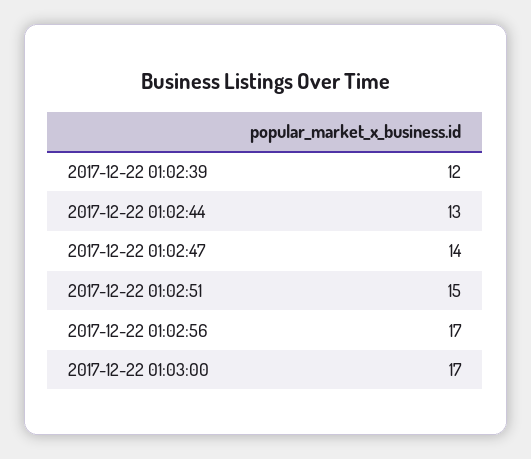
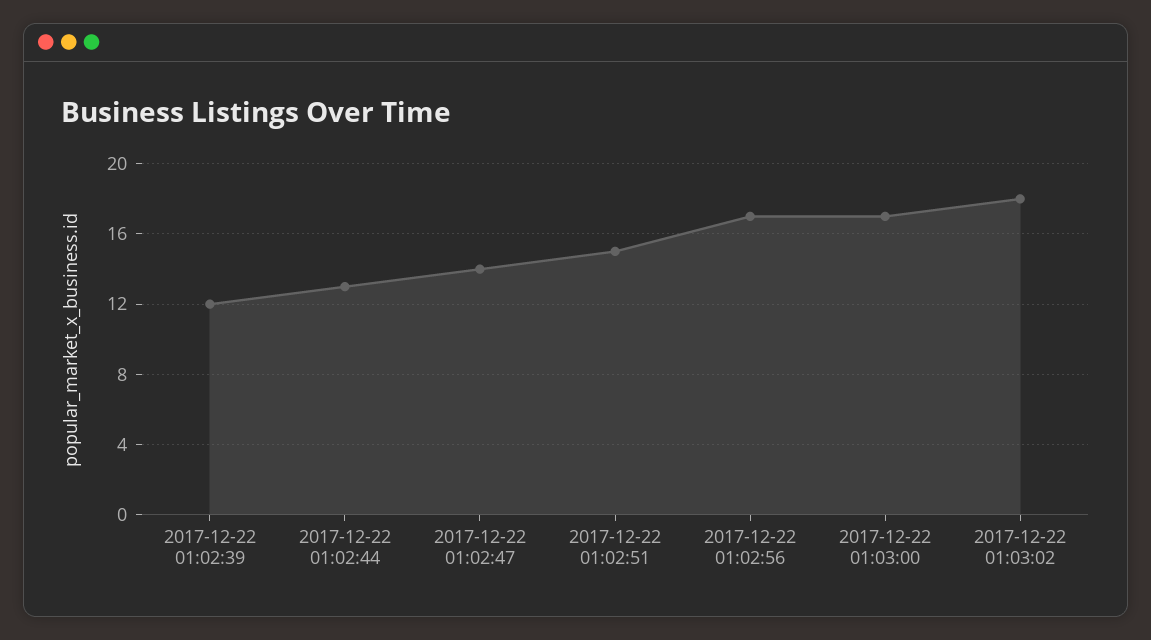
2017-12-22 01:03:02: none -> 18

